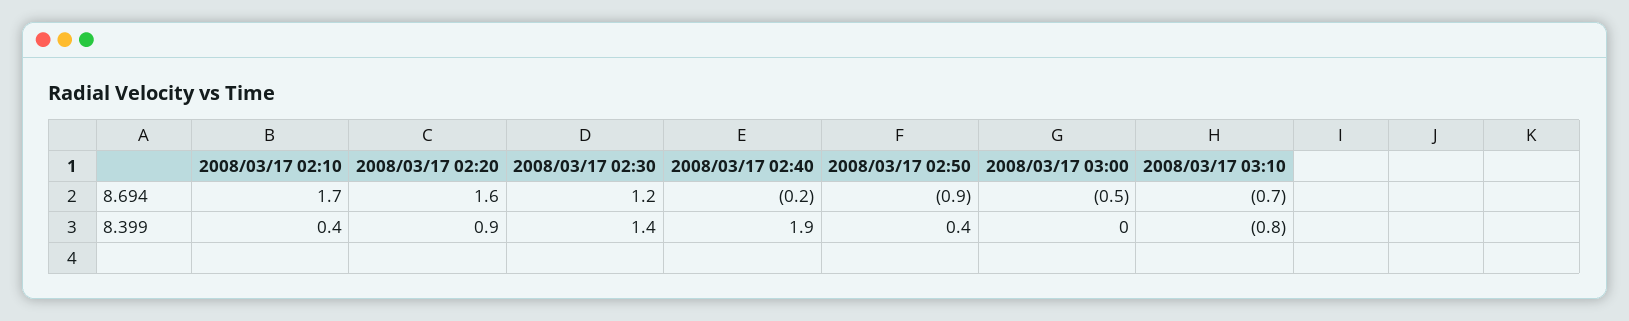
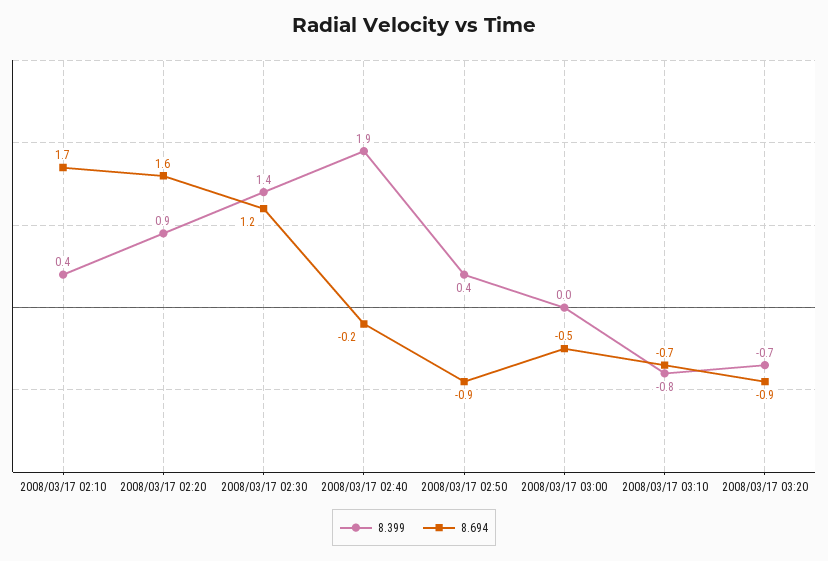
8.399, 2008/03/17 03:20: none -> -0.7
8.694, 2008/03/17 03:20: none -> -0.9

